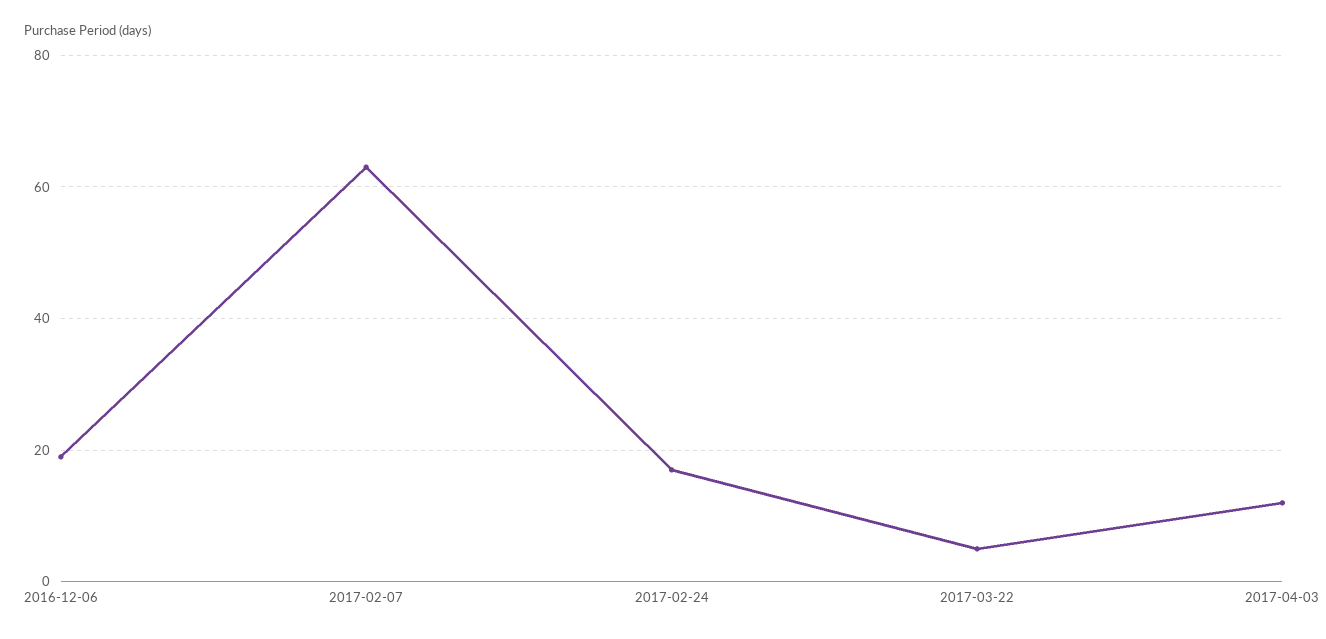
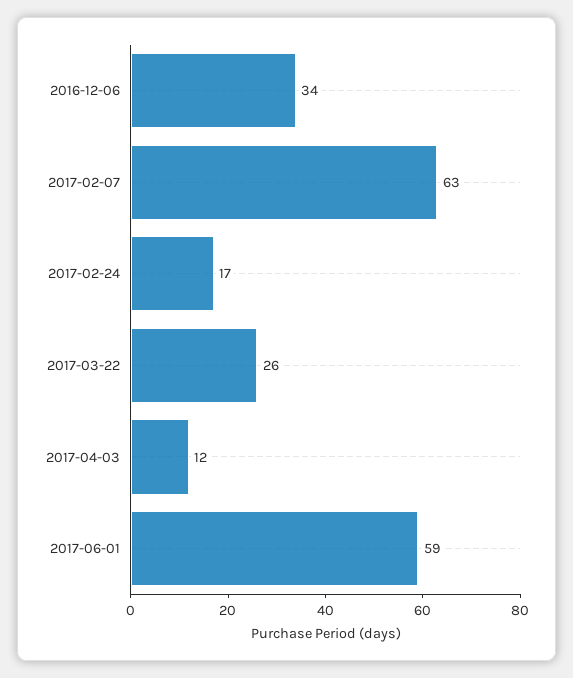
2016-12-06: 20 -> 34
2017-03-22: 5 -> 26
2017-06-01: none -> 59

